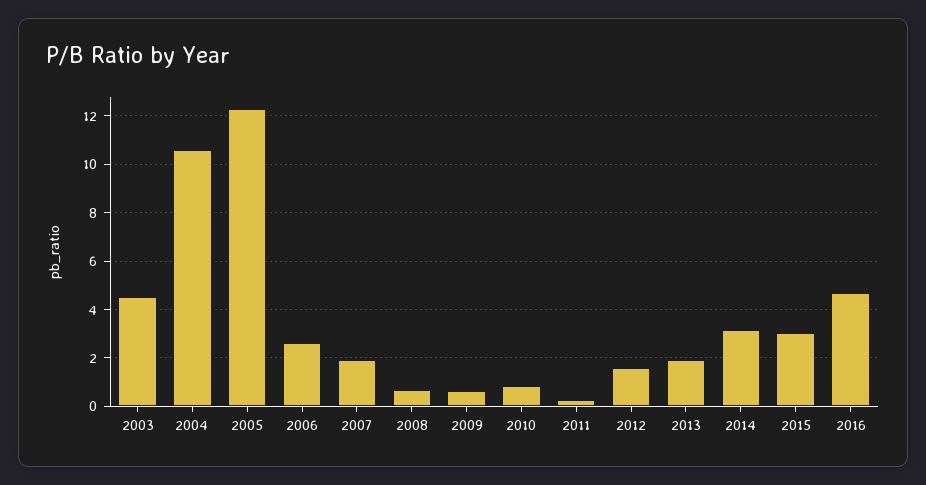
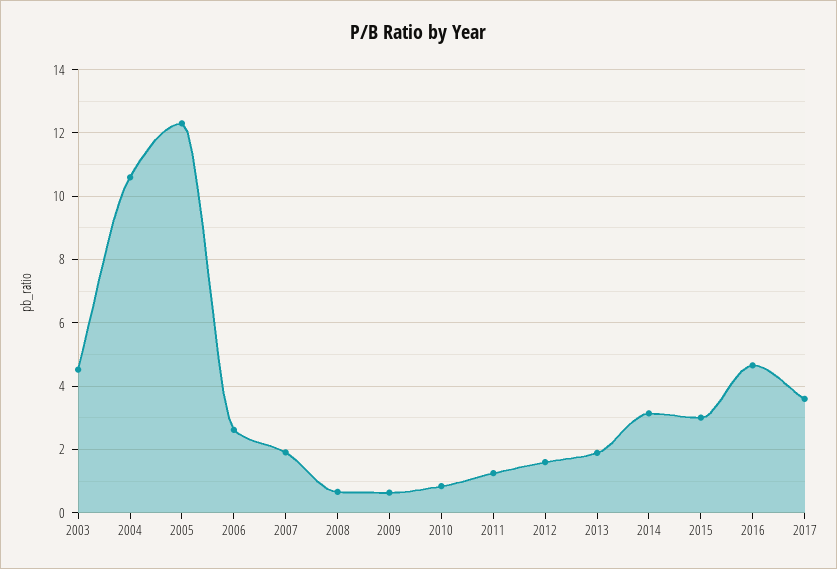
2011: 0.25 -> 1.2
2017: none -> 3.6

